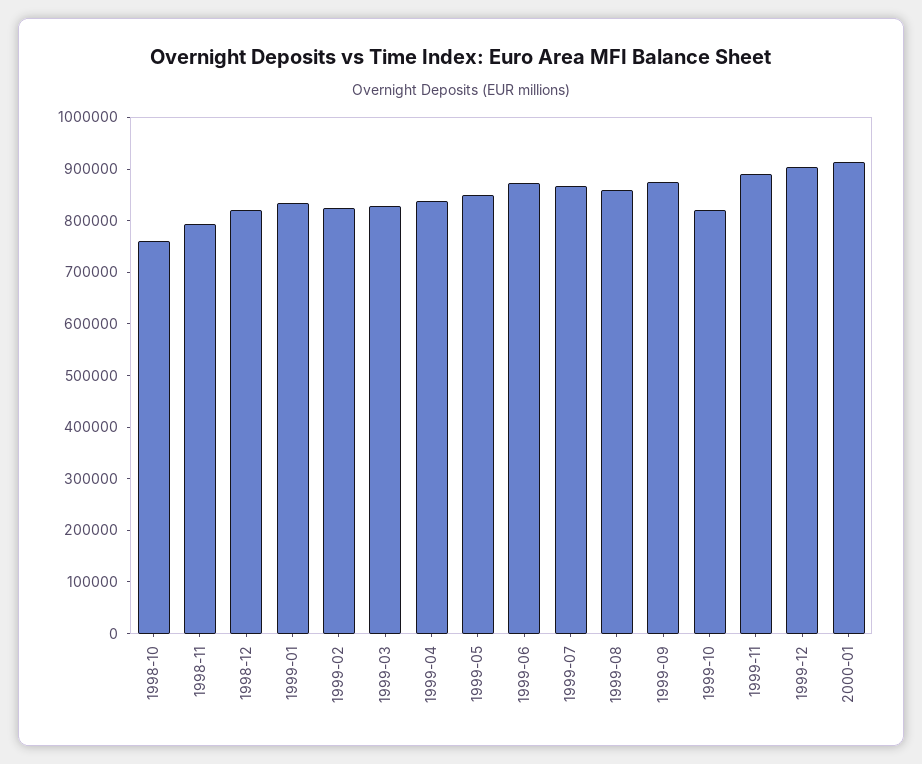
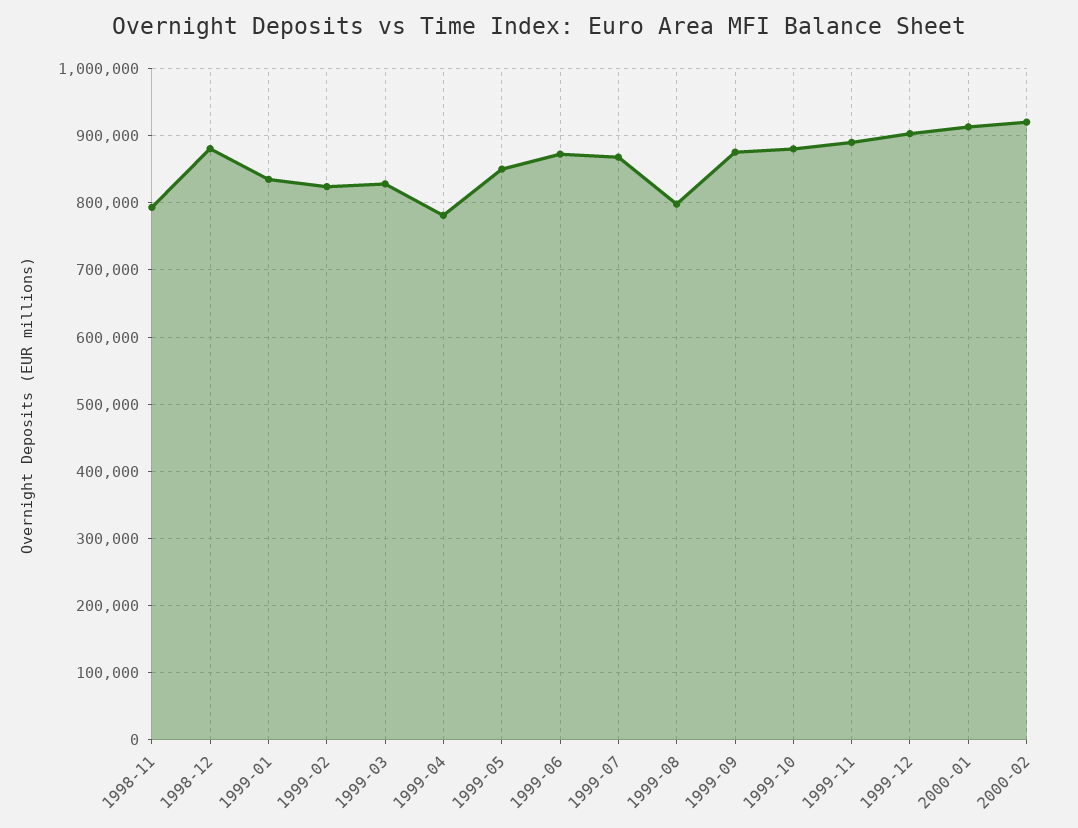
1998-10: 760000 -> none
1998-12: 820000 -> 880000
1999-04: 840000 -> 780000
1999-08: 860000 -> 800000
1999-10: 820000 -> 880000
2000-02: none -> 920000

